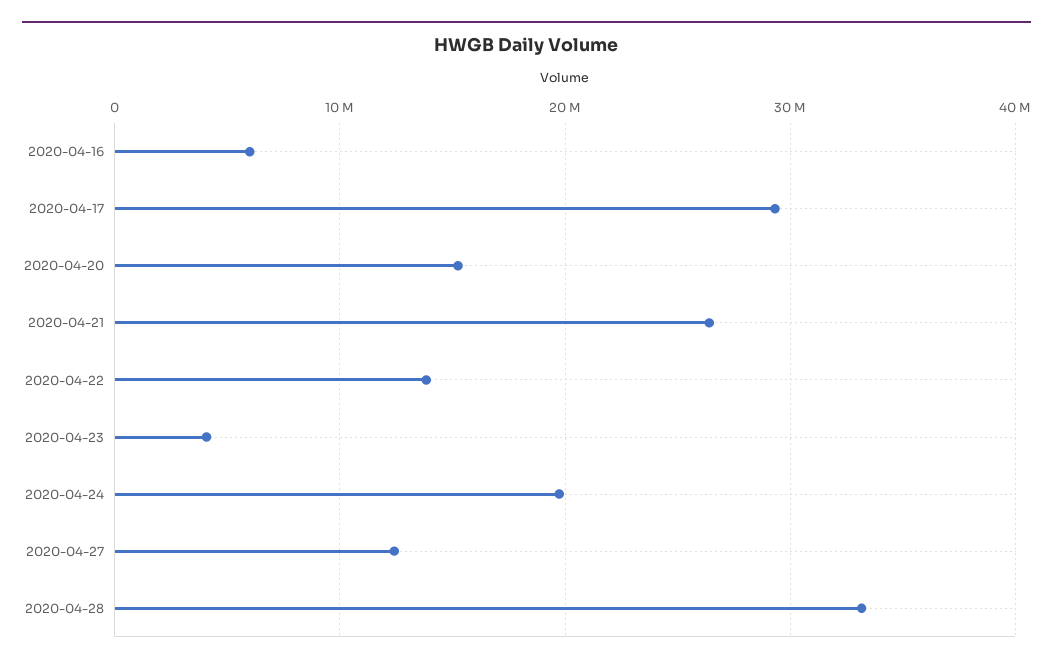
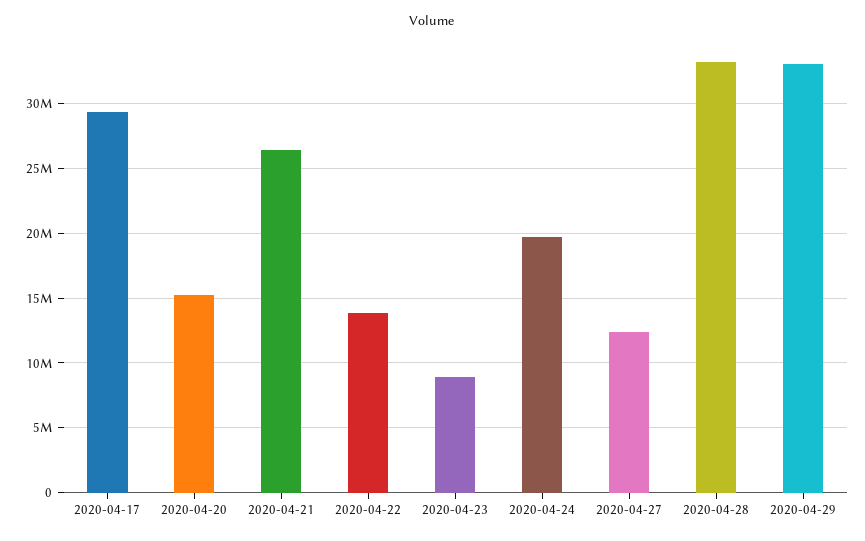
2020-04-16: 6000000 -> none
2020-04-23: 4000000 -> 9000000
2020-04-29: none -> 33000000

